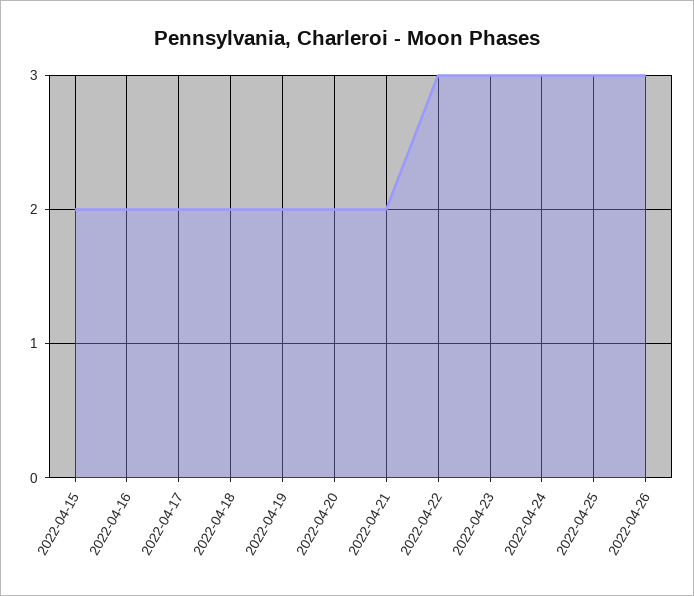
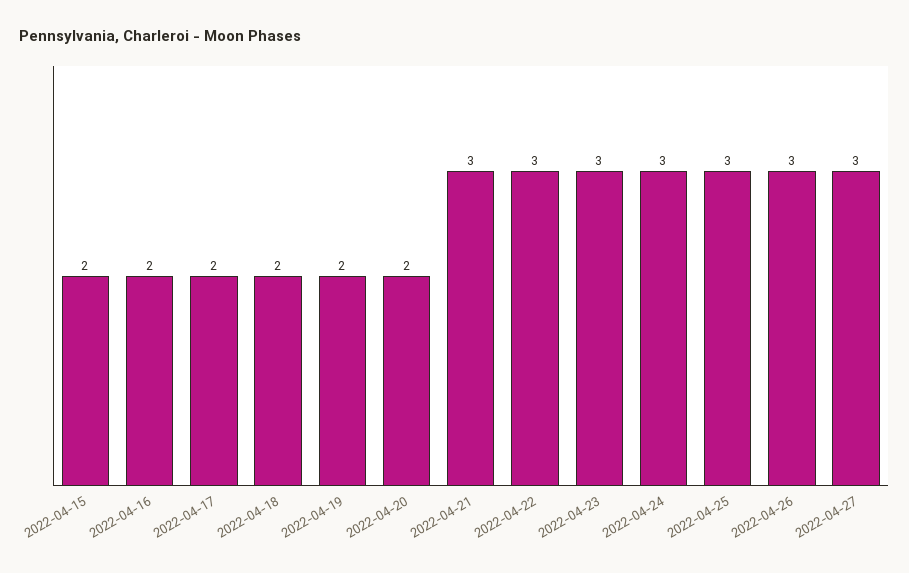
2022-04-21: 2 -> 3
2022-04-27: none -> 3

